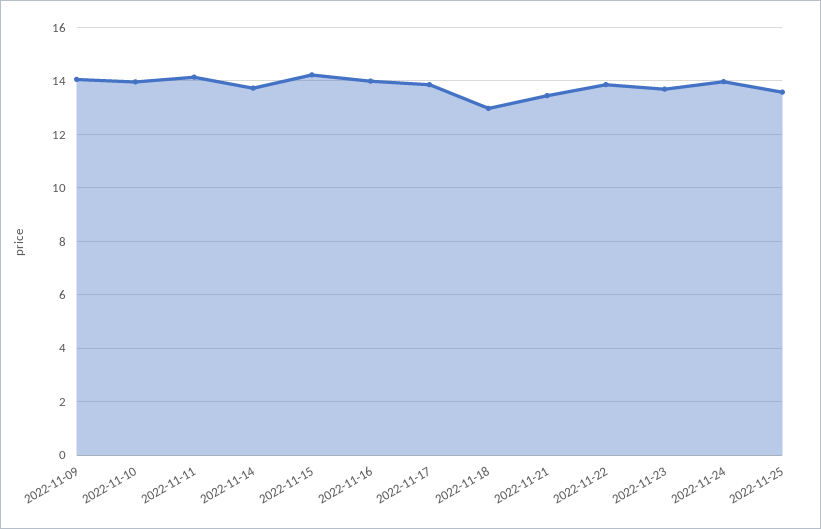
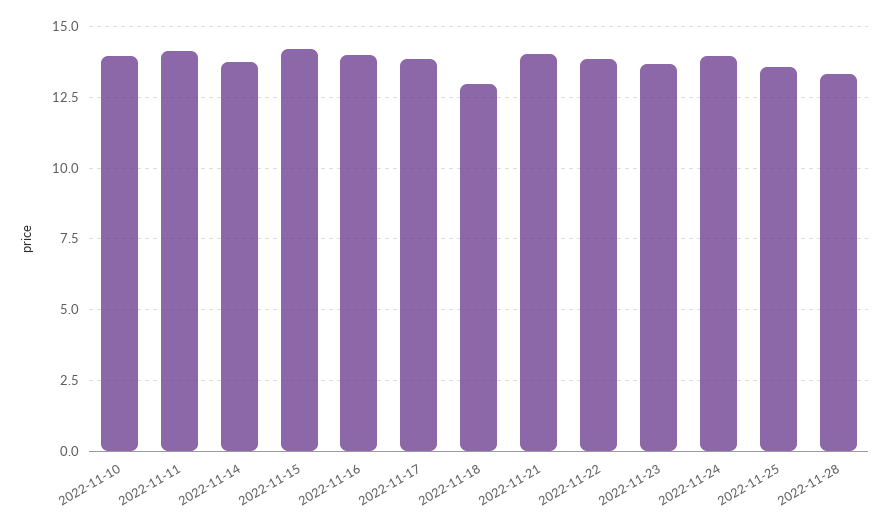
2022-11-09: 14 -> none
2022-11-21: 13.5 -> 14
2022-11-28: none -> 13.25

